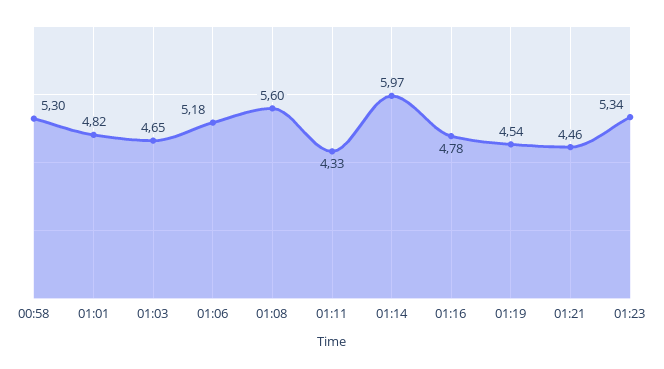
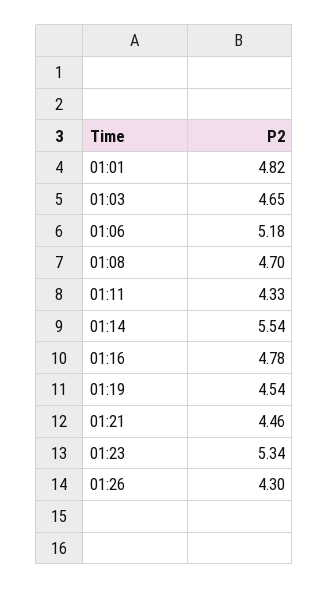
00:58: 5.3 -> none
01:08: 5.6 -> 4.7
01:14: 5.97 -> 5.54
01:26: none -> 4.3

